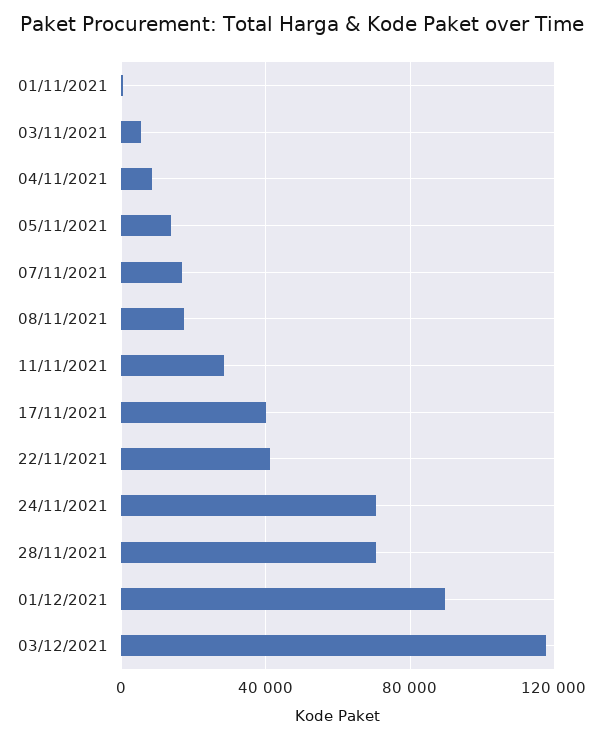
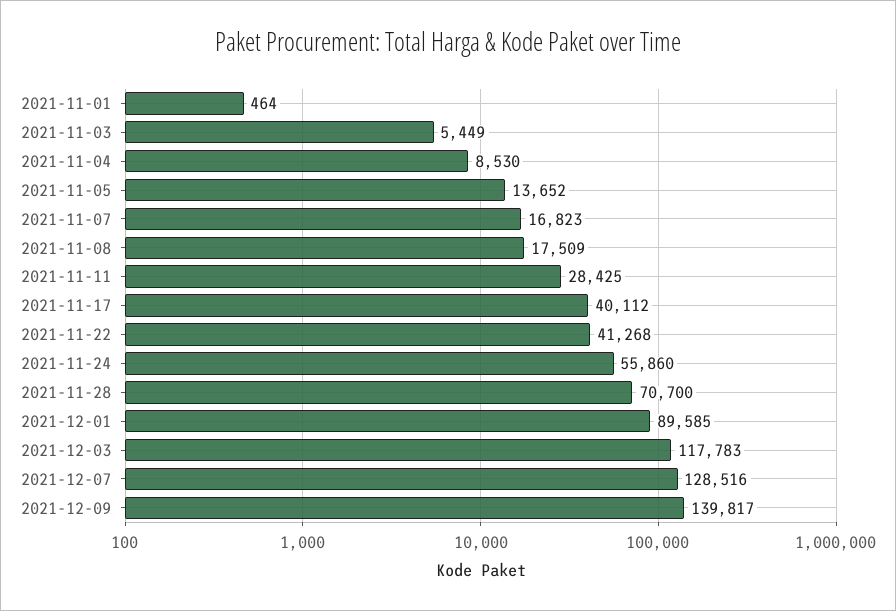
24/11/2021: 70000 -> 55860
2021-12-07: none -> 128516
2021-12-09: none -> 139817

